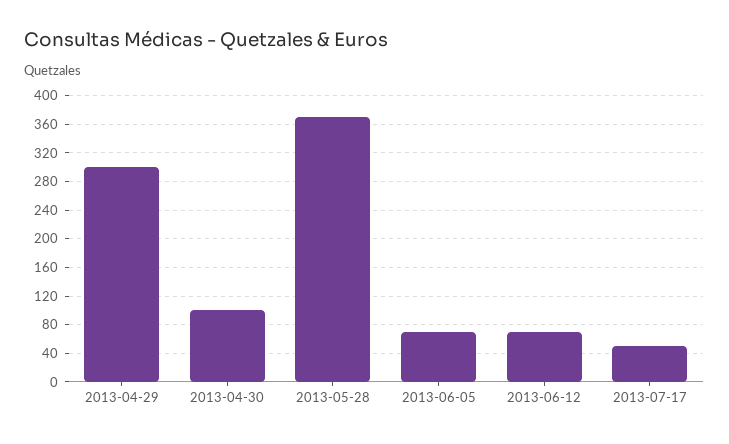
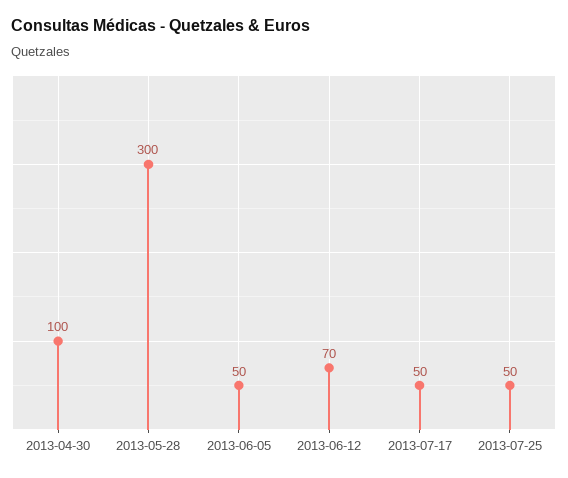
2013-04-29: 300 -> none
2013-05-28: 370 -> 300
2013-06-05: 70 -> 50
2013-07-25: none -> 50

